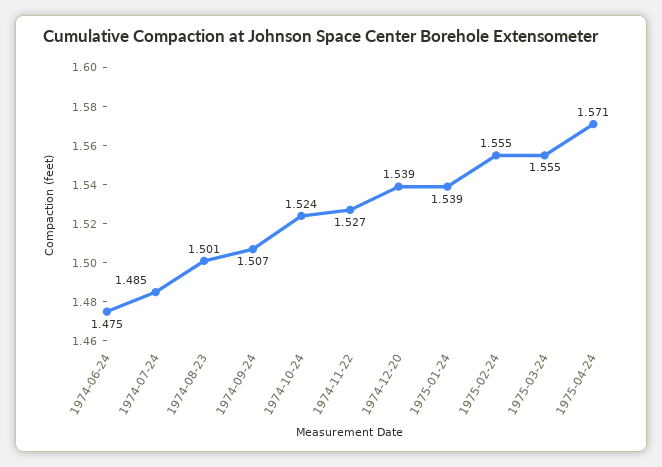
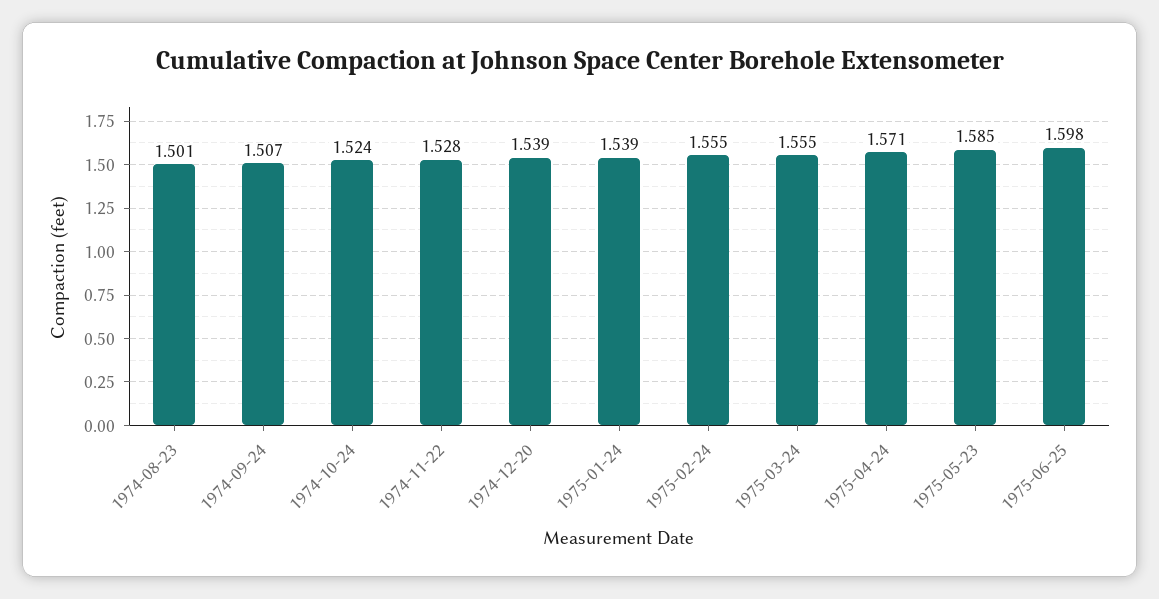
1974-06-24: 1.475 -> none
1974-07-24: 1.485 -> none
1974-11-22: 1.527 -> 1.528
1975-05-23: none -> 1.585
1975-06-25: none -> 1.598

